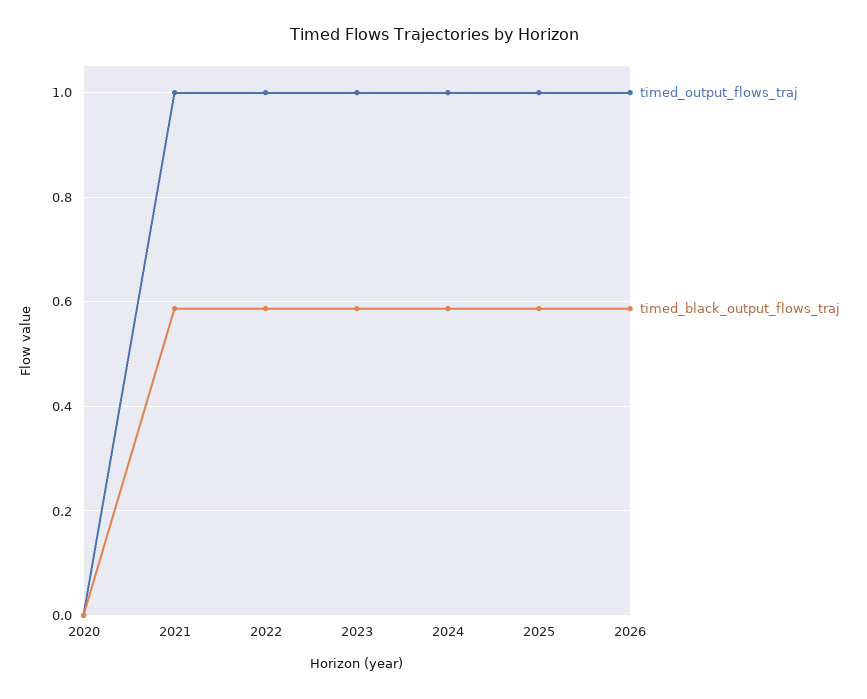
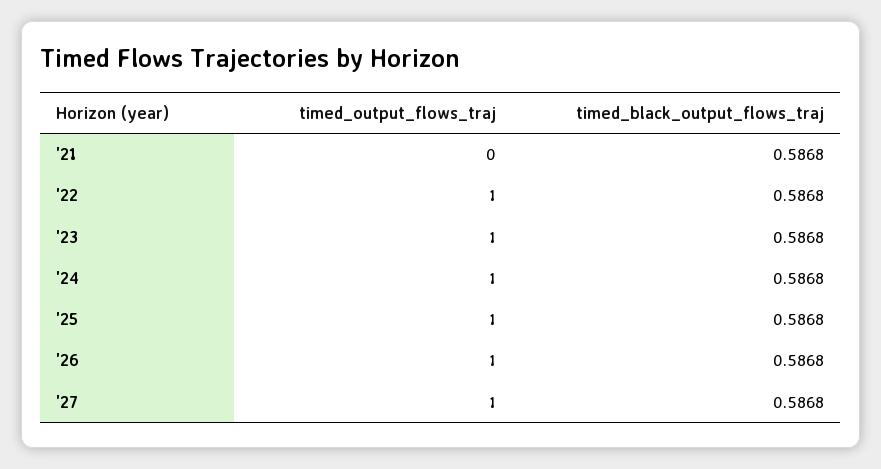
timed_output_flows_traj, 2020: 0 -> none
timed_black_output_flows_traj, 2020: 0 -> none
timed_output_flows_traj, 2021: 1 -> 0
timed_output_flows_traj, '27: none -> 1
timed_black_output_flows_traj, '27: none -> 0.5868

